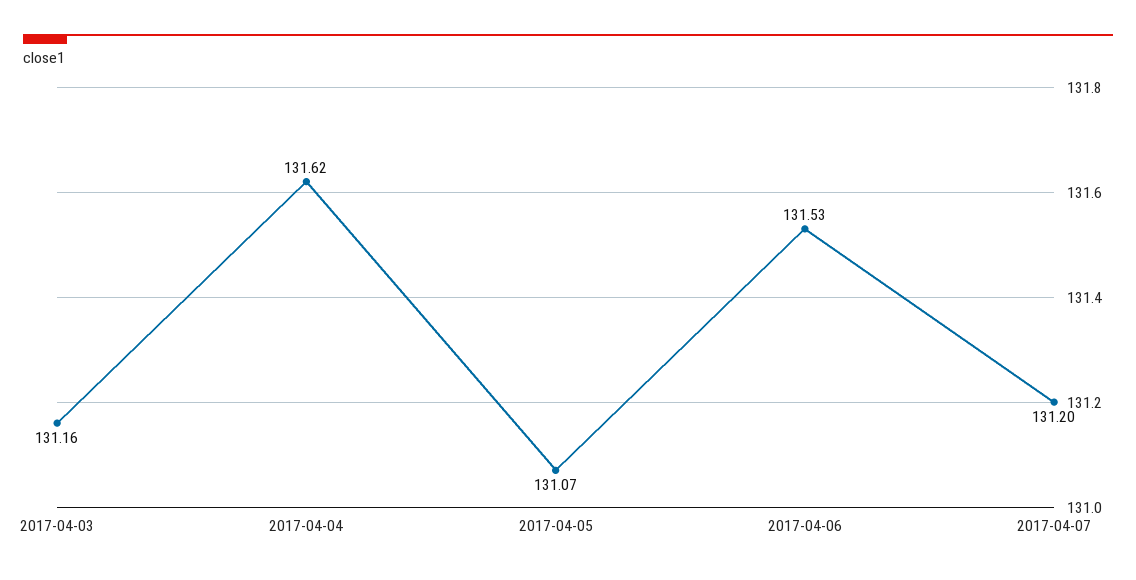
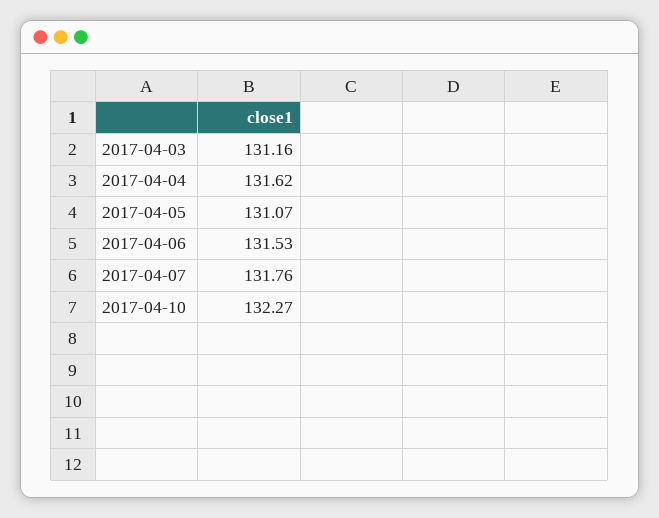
2017-04-07: 131.2 -> 131.76
2017-04-10: none -> 132.27

